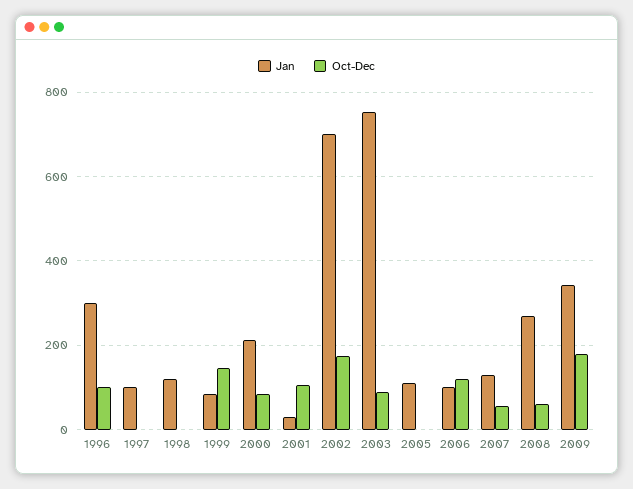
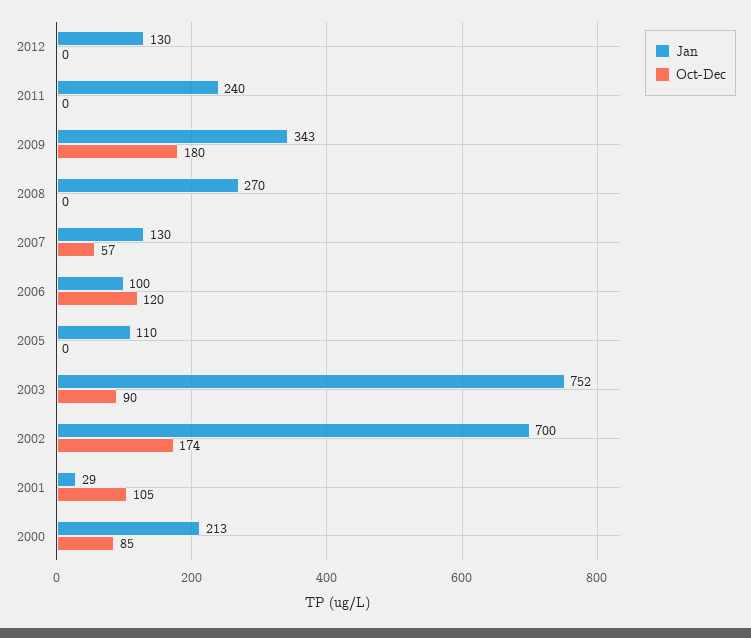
Jan, 1996: 300 -> none
Oct-Dec, 1996: 100 -> none
Jan, 1997: 100 -> none
Oct-Dec, 1997: 0 -> none
Jan, 1998: 120 -> none
Oct-Dec, 1998: 0 -> none
Jan, 1999: 80 -> none
Oct-Dec, 1999: 140 -> none
Oct-Dec, 2008: 60 -> 0
Jan, 2012: none -> 130
Oct-Dec, 2012: none -> 0
Jan, 2011: none -> 240
Oct-Dec, 2011: none -> 0

